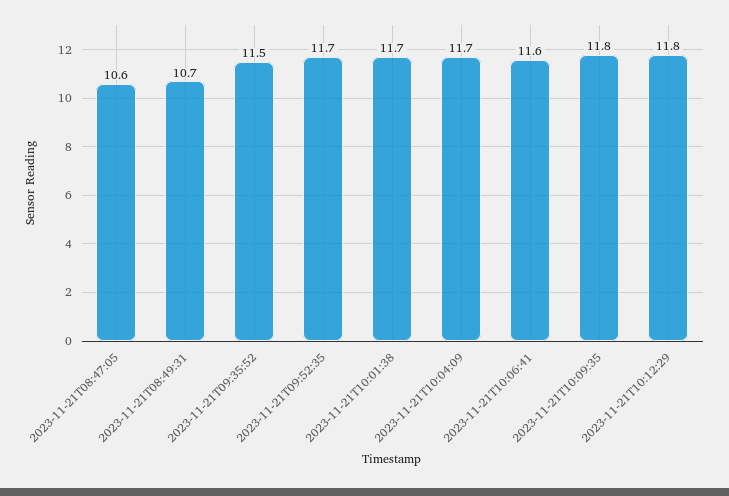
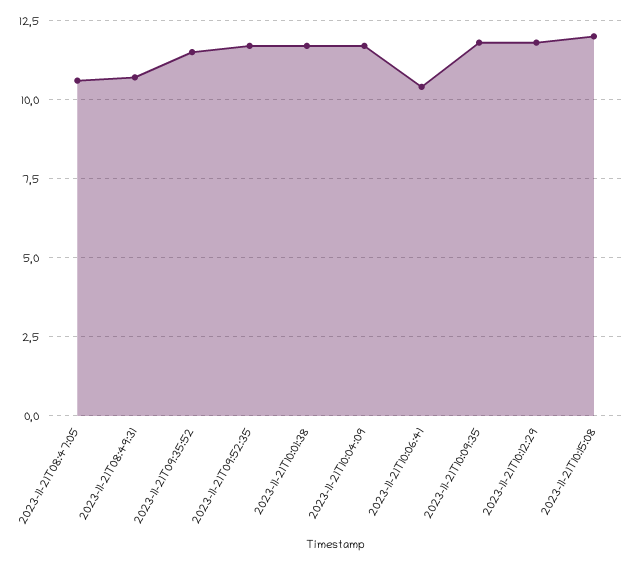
2023-11-21T10:06:41: 11.6 -> 10.5
2023-11-21T10:15:08: none -> 12

